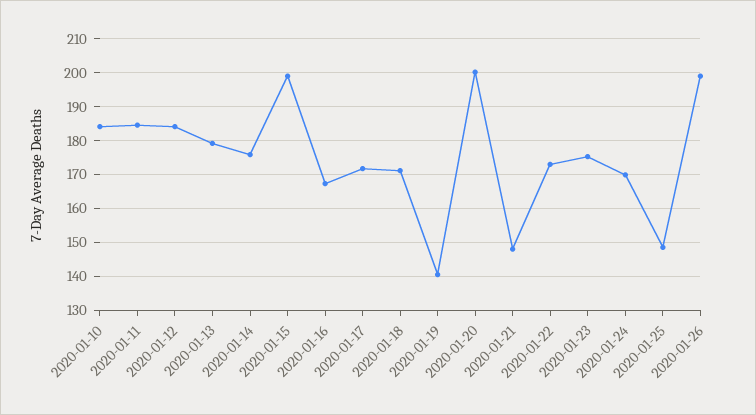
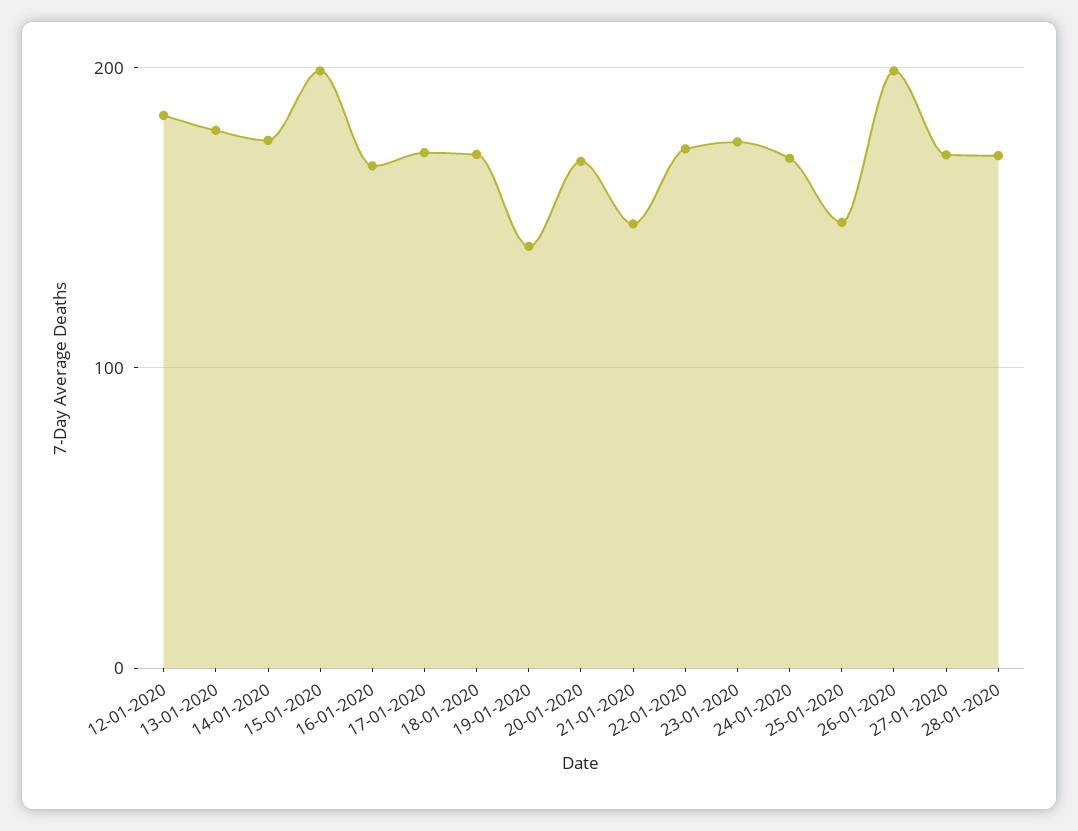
2020-01-10: 184 -> none
2020-01-11: 184 -> none
2020-01-20: 200 -> 170
27-01-2020: none -> 170
28-01-2020: none -> 170

